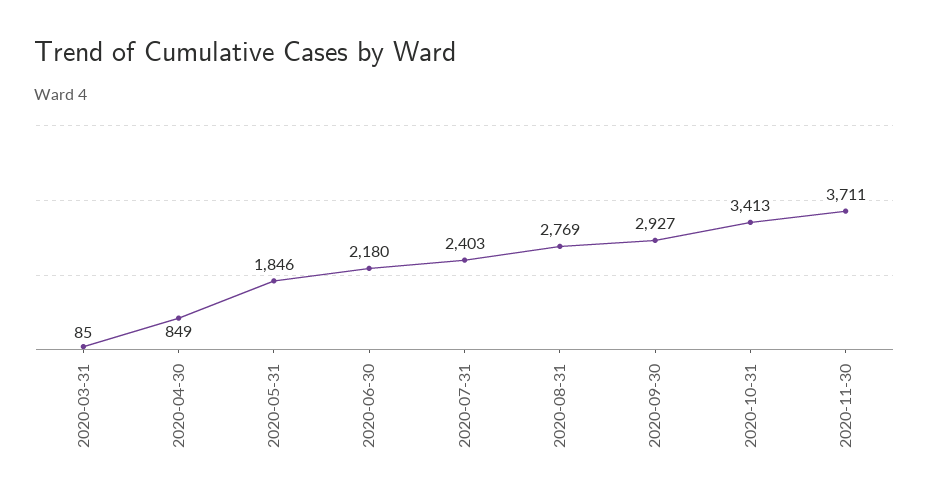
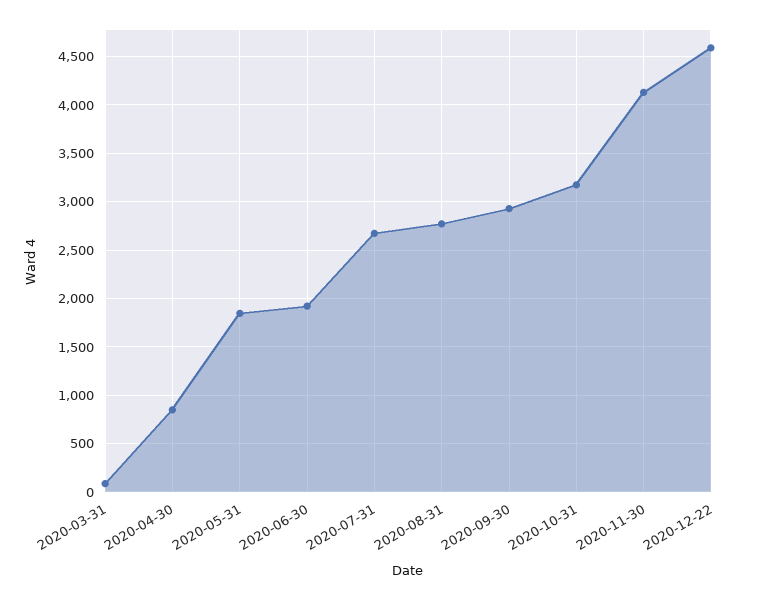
2020-06-30: 2180 -> 1900
2020-07-31: 2403 -> 2700
2020-10-31: 3413 -> 3200
2020-11-30: 3711 -> 4100
2020-12-22: none -> 4600

